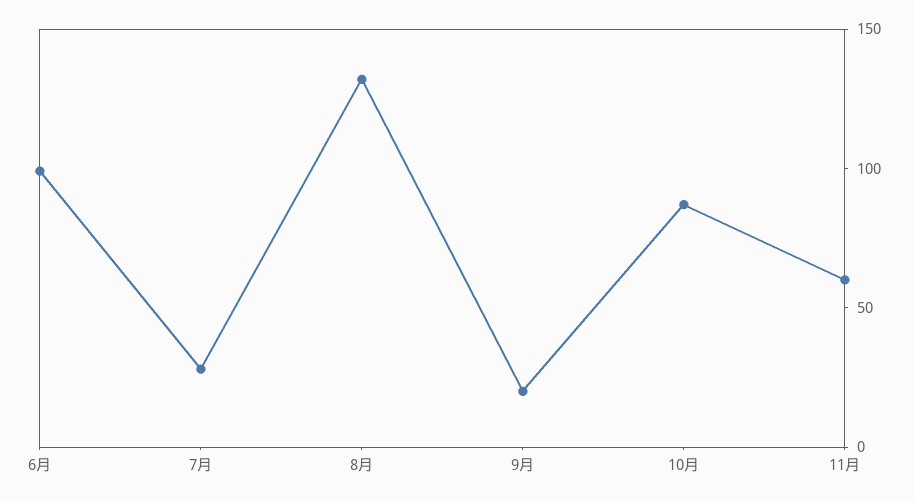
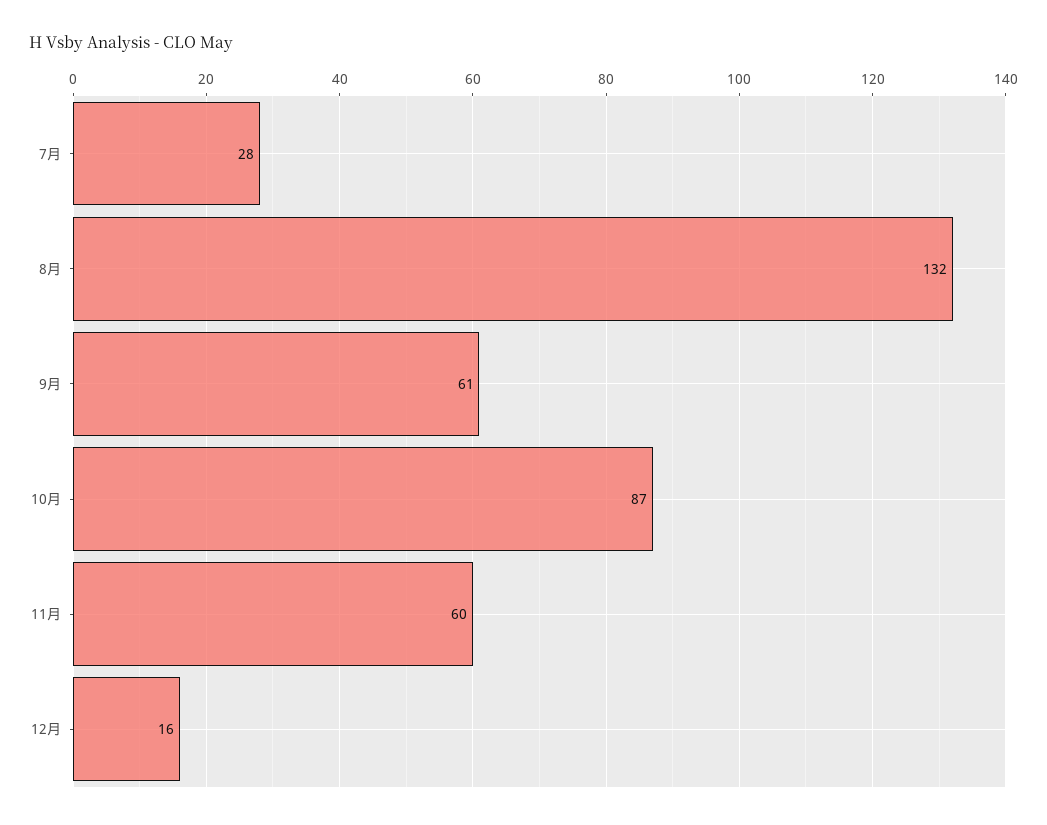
6月: 100 -> none
9月: 20 -> 61
12月: none -> 16

